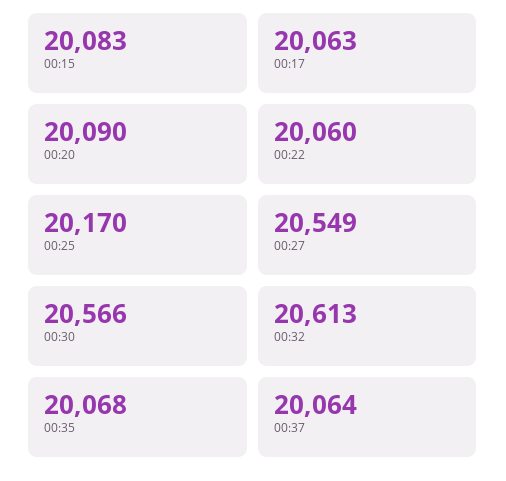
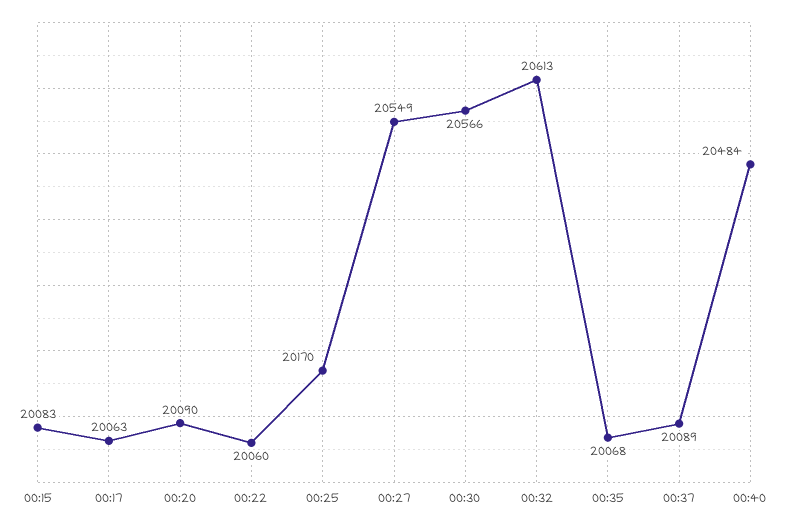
00:37: 20064 -> 20089
00:40: none -> 20484

